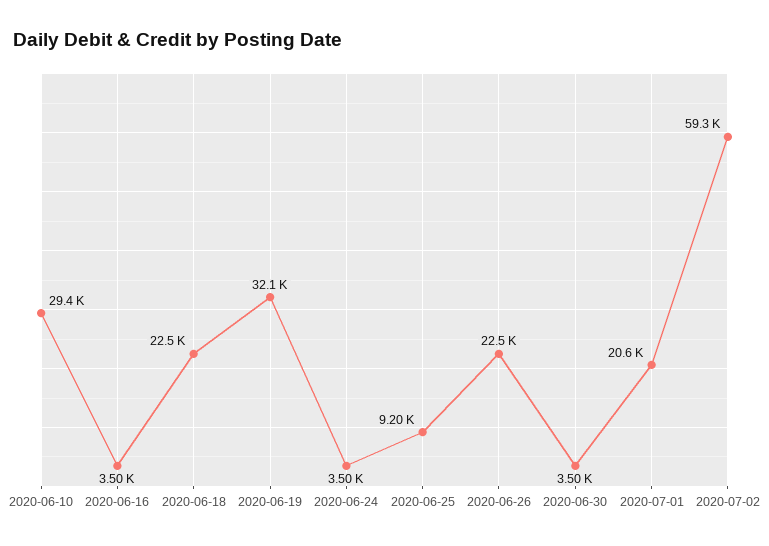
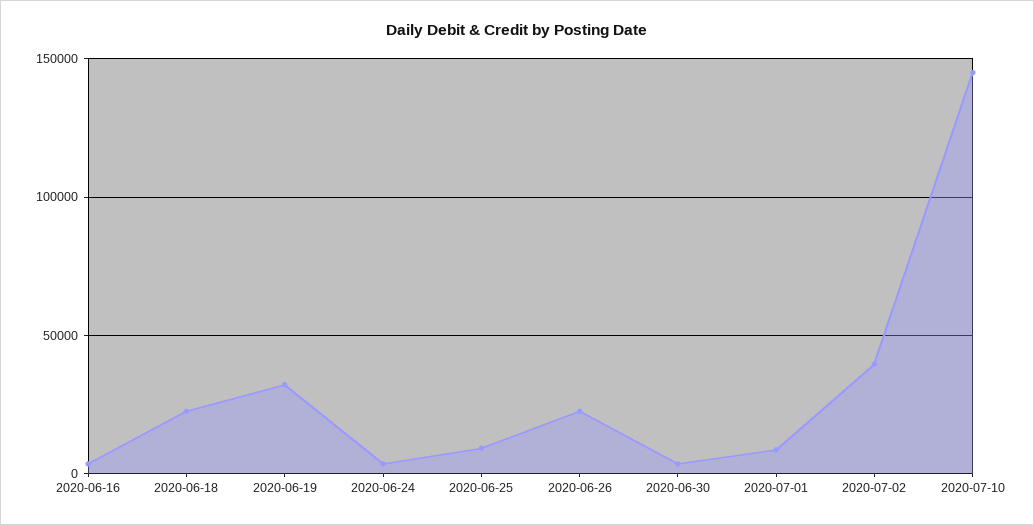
2020-06-10: 29400 -> none
2020-07-01: 20600 -> 10000
2020-07-02: 59300 -> 40000
2020-07-10: none -> 145000

